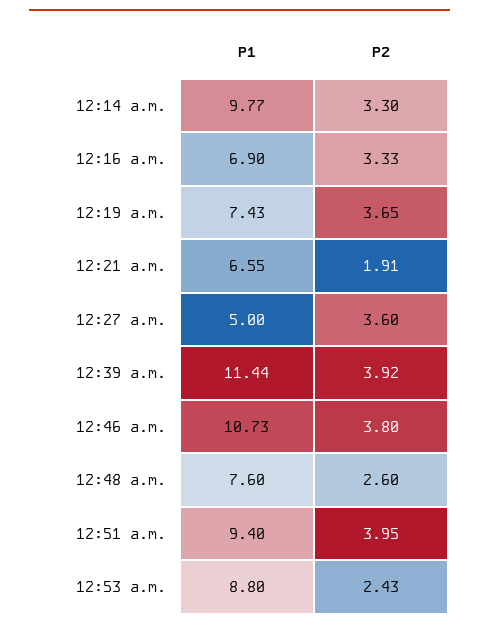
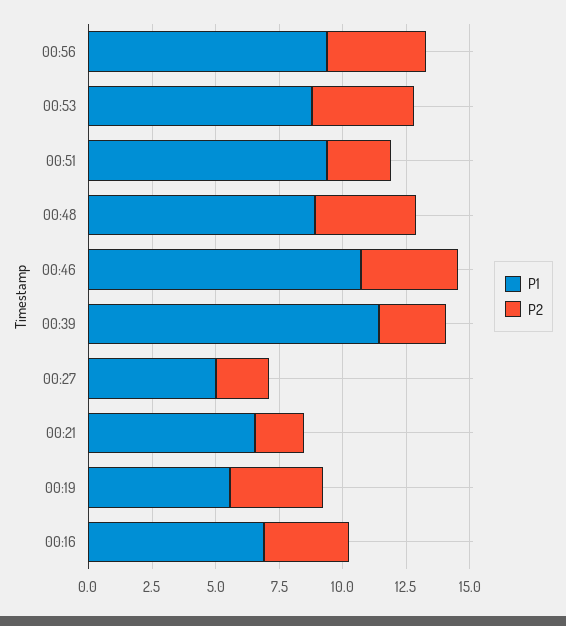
P1, 12:14 a.m.: 9.77 -> none
P2, 12:14 a.m.: 3.3 -> none
P1, 12:19 a.m.: 7.43 -> 5.5
P2, 12:27 a.m.: 3.6 -> 2
P2, 12:39 a.m.: 3.92 -> 2.5
P1, 12:48 a.m.: 7.6 -> 9
P2, 12:48 a.m.: 2.6 -> 4
P2, 12:51 a.m.: 3.95 -> 2.5
P2, 12:53 a.m.: 2.43 -> 4
P1, 00:56: none -> 9.5
P2, 00:56: none -> 4

